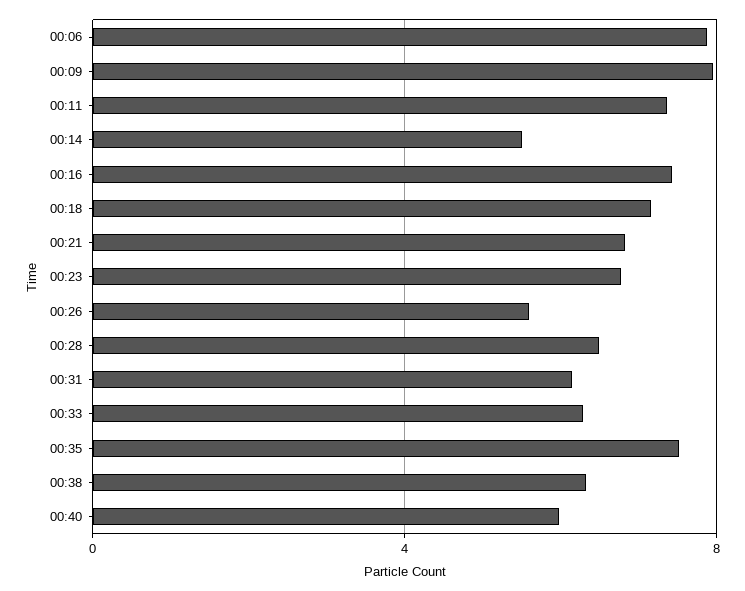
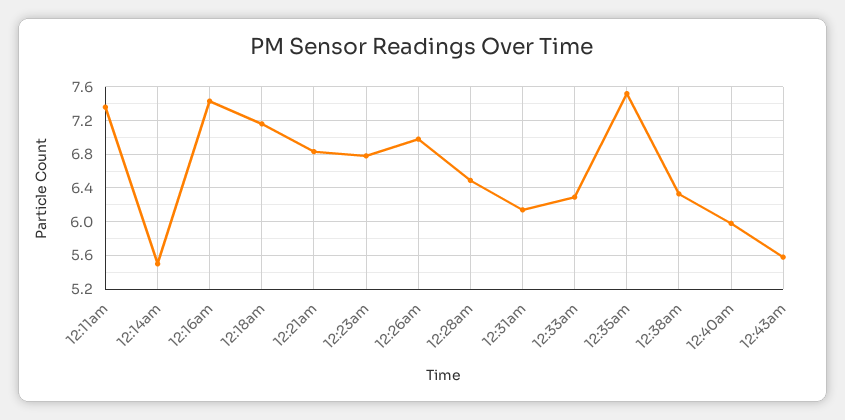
00:06: 8 -> none
00:09: 8 -> none
00:26: 5.5 -> 7
12:43am: none -> 5.6

